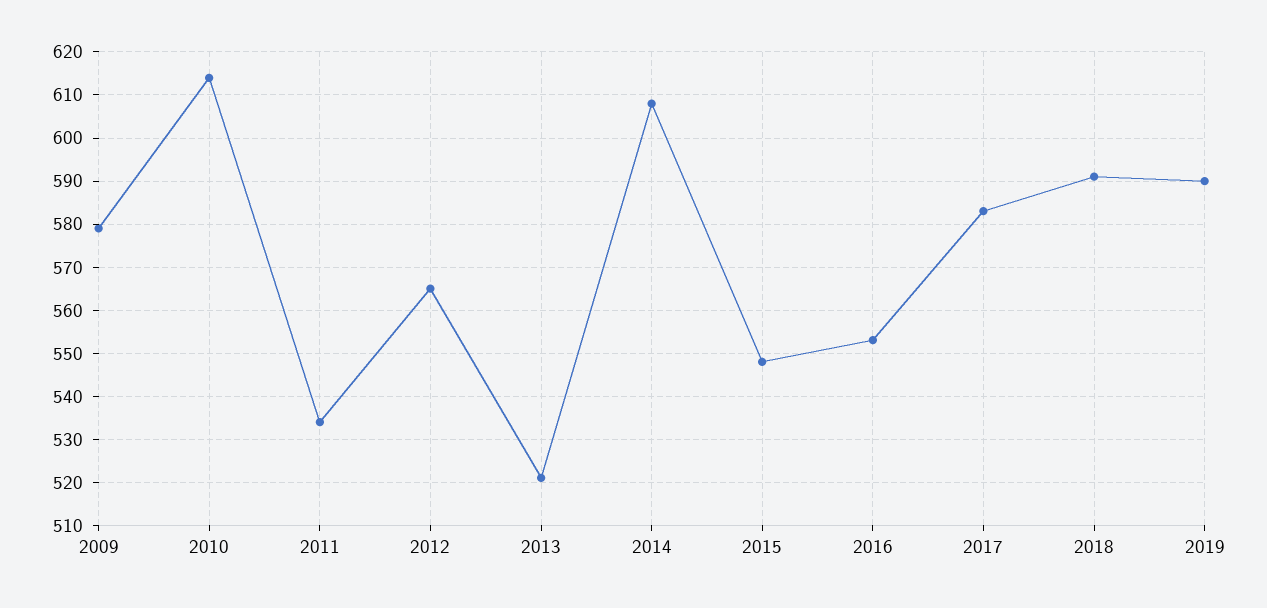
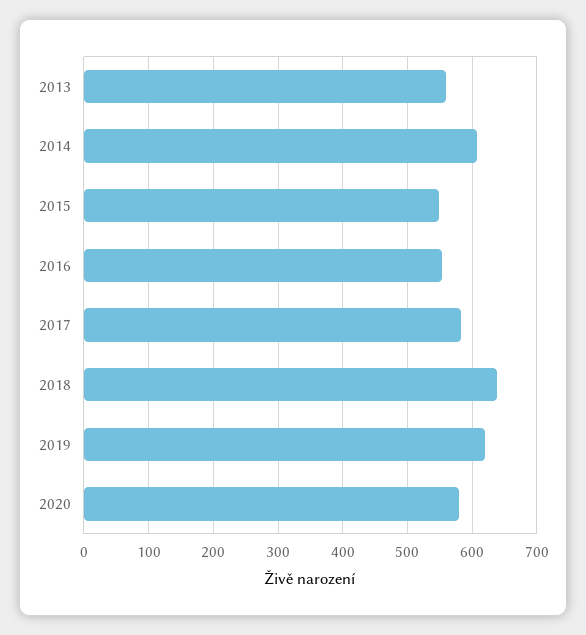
2009: 580 -> none
2010: 615 -> none
2011: 535 -> none
2012: 565 -> none
2013: 520 -> 560
2018: 590 -> 640
2019: 590 -> 620
2020: none -> 580

